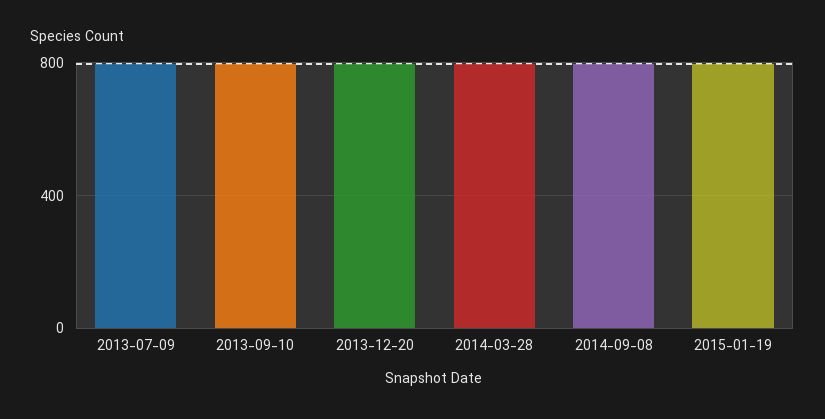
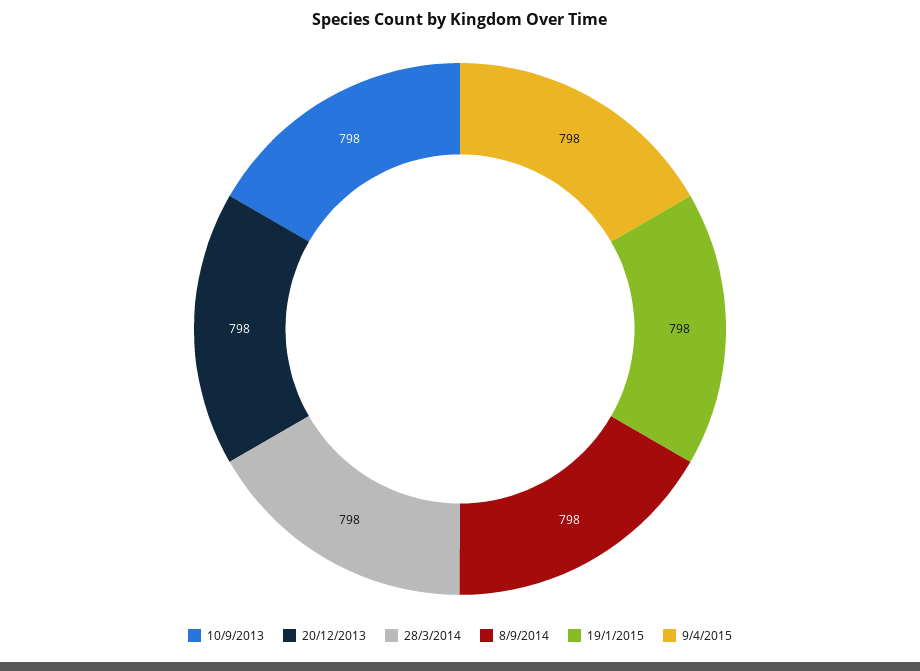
2013-07-09: 800 -> none
9/4/2015: none -> 798

